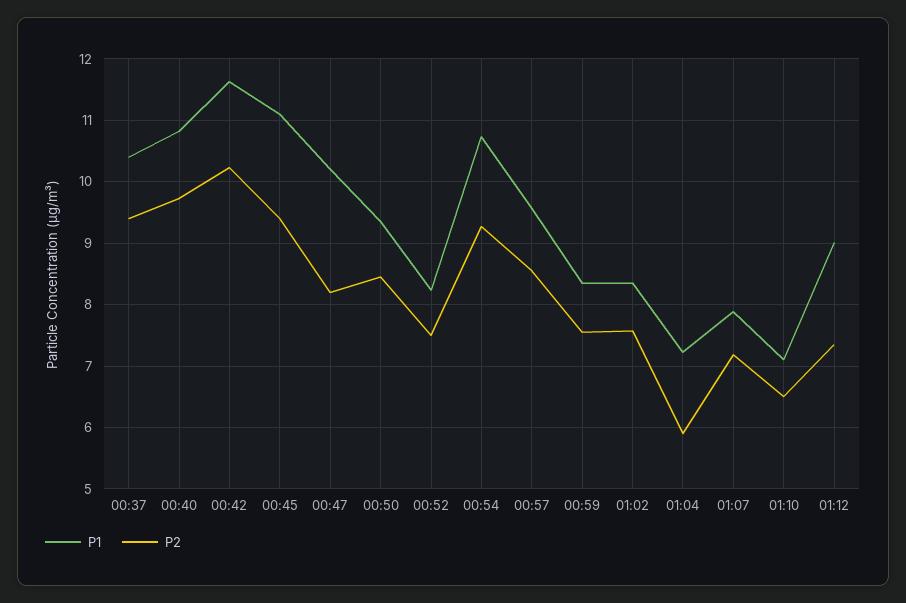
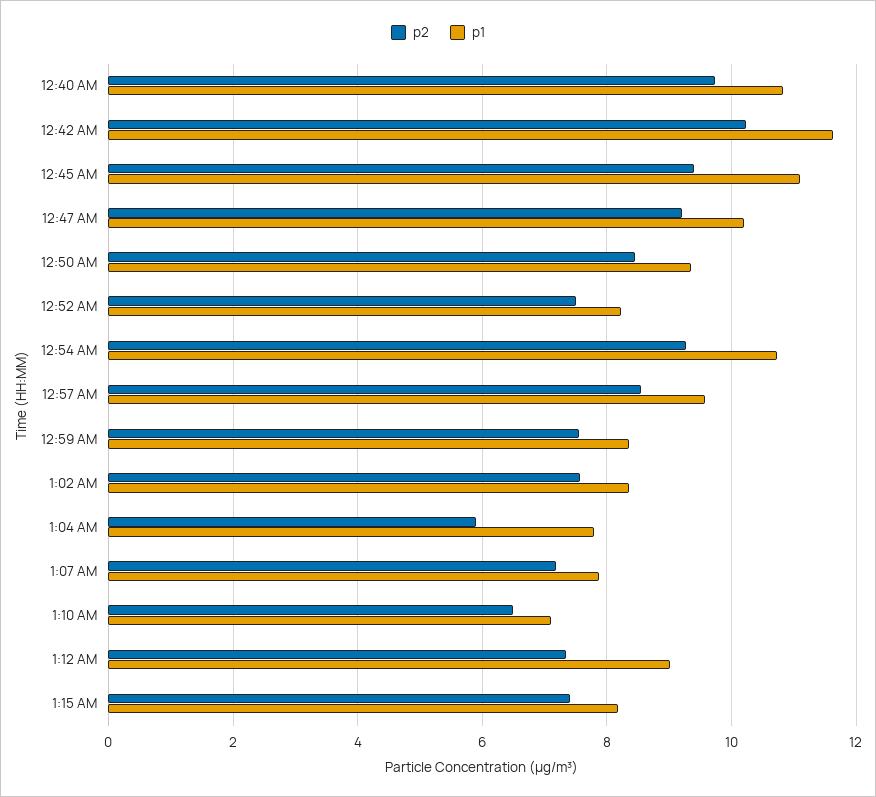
P1, 00:37: 10.4 -> none
P2, 00:37: 9.4 -> none
P2, 00:47: 8.2 -> 9.2
P1, 01:04: 7.2 -> 7.8
P2, 1:15 AM: none -> 7.4
P1, 1:15 AM: none -> 8.2

